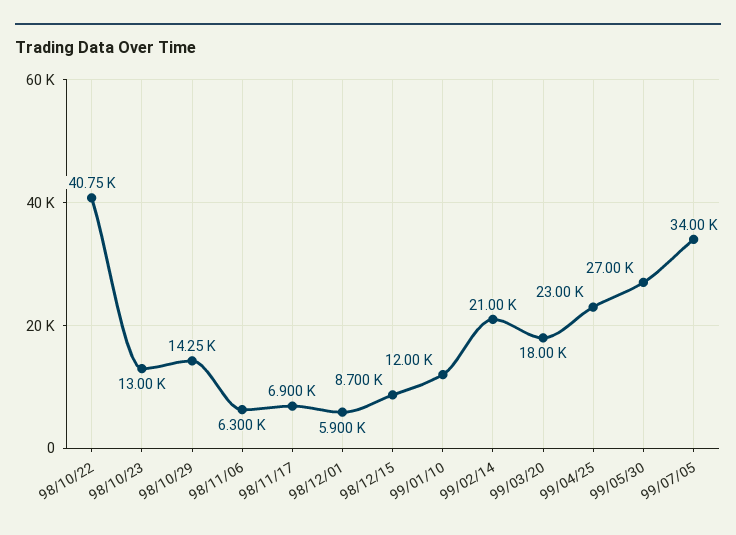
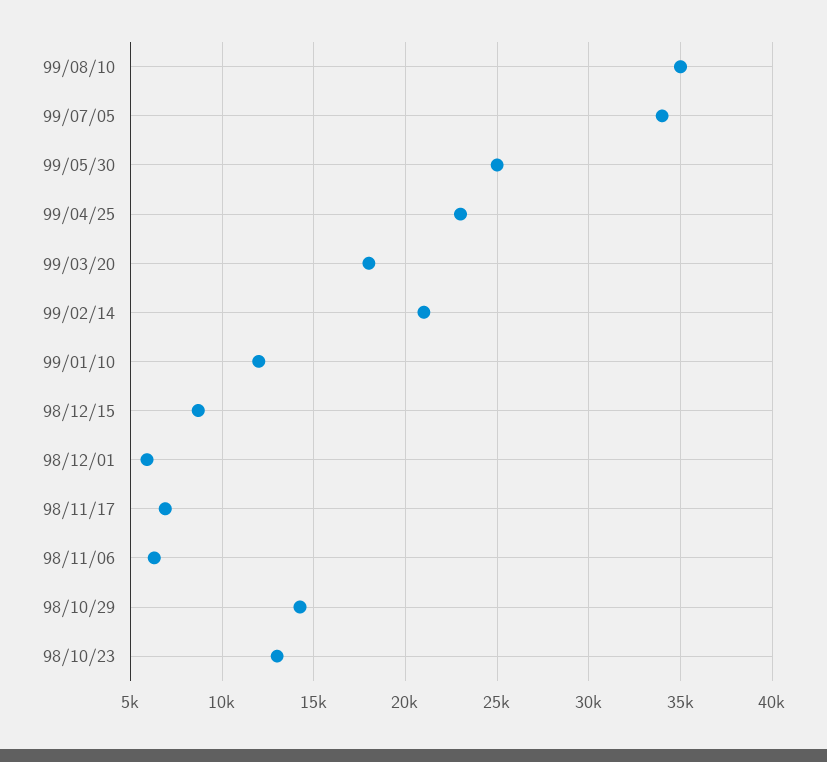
98/10/22: 40750 -> none
99/05/30: 27000 -> 25000
99/08/10: none -> 35000

